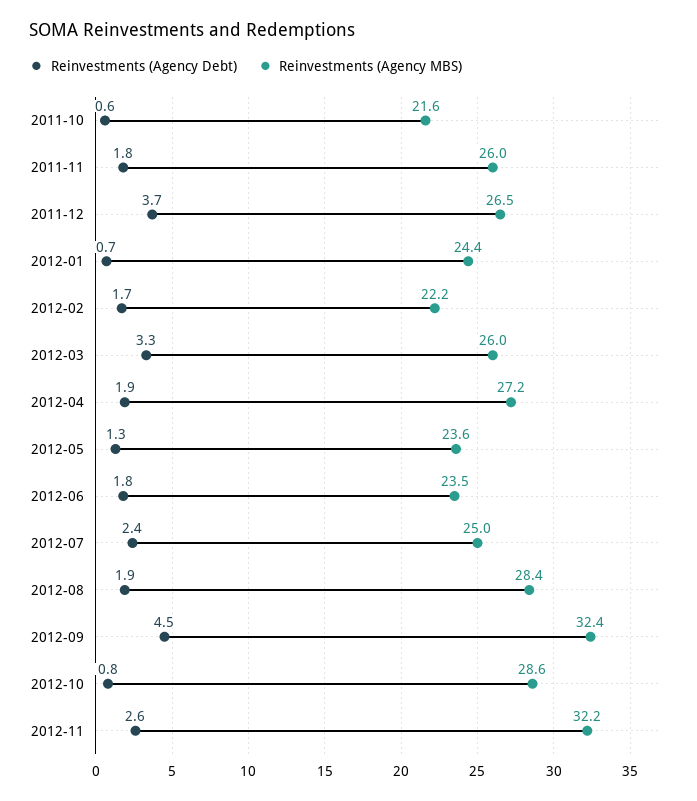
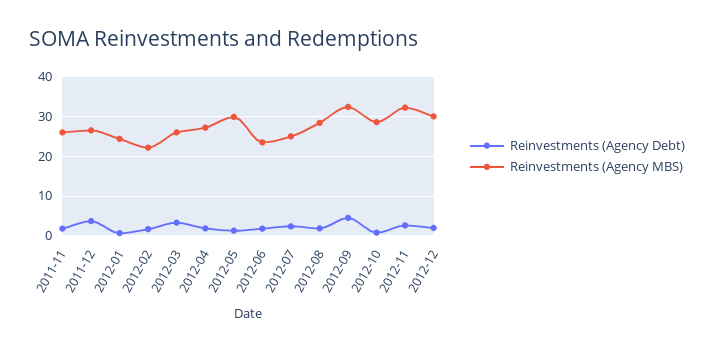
Reinvestments (Agency Debt), 2011-10: 0.6 -> none
Reinvestments (Agency MBS), 2011-10: 21.6 -> none
Reinvestments (Agency MBS), 2012-05: 23.6 -> 30
Reinvestments (Agency Debt), 2012-12: none -> 2
Reinvestments (Agency MBS), 2012-12: none -> 30

